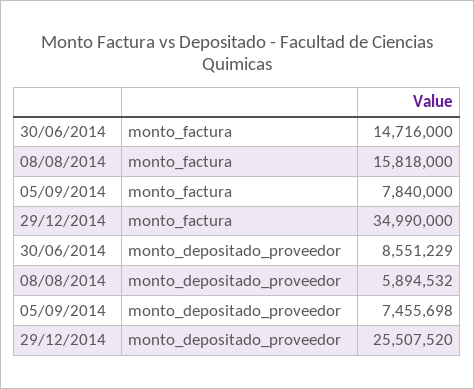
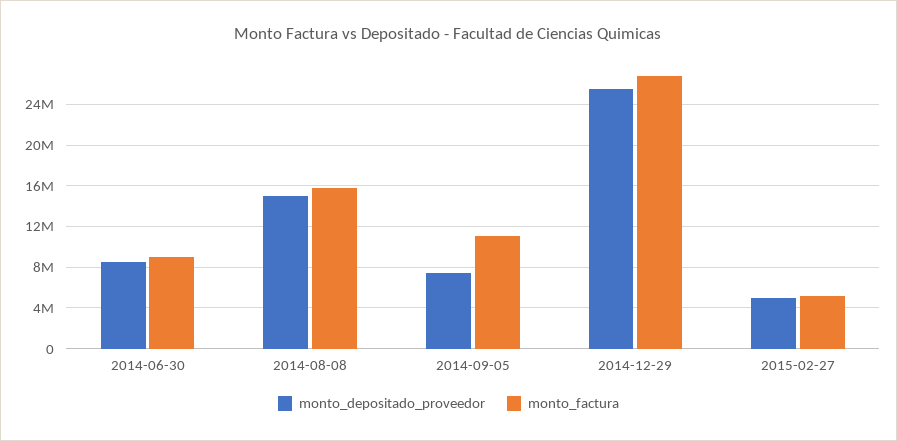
monto_factura, 30/06/2014: 14716000 -> 9000000
monto_factura, 05/09/2014: 7840000 -> 11000000
monto_factura, 29/12/2014: 34990000 -> 27000000
monto_depositado_proveedor, 08/08/2014: 5894532 -> 15000000
monto_depositado_proveedor, 2015-02-27: none -> 5000000
monto_factura, 2015-02-27: none -> 5000000

